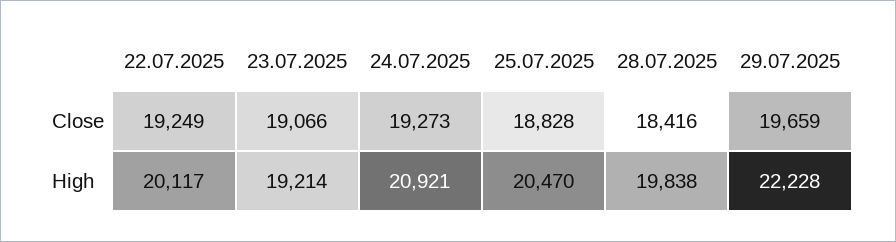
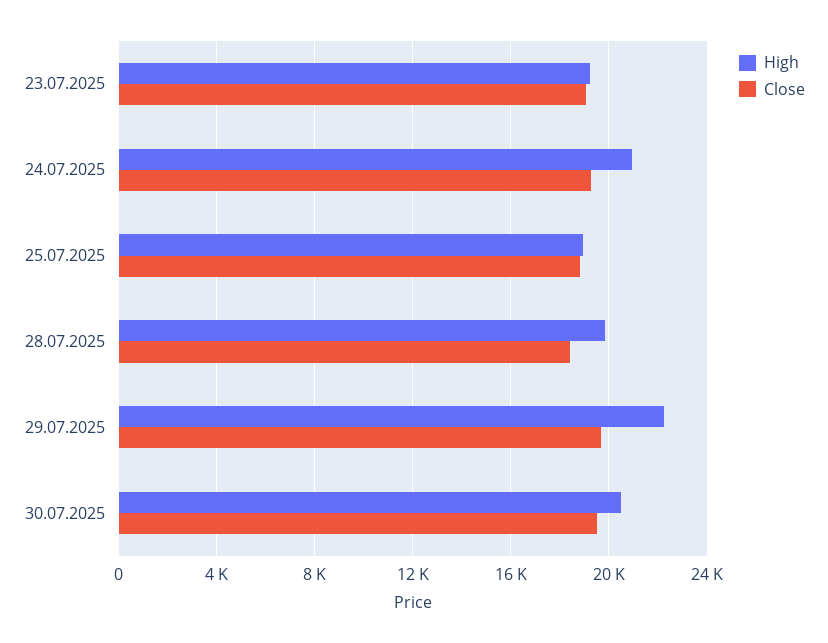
Close, 22.07.2025: 19249 -> none
High, 22.07.2025: 20117 -> none
High, 25.07.2025: 20470 -> 19000
High, 30.07.2025: none -> 20500
Close, 30.07.2025: none -> 19500

